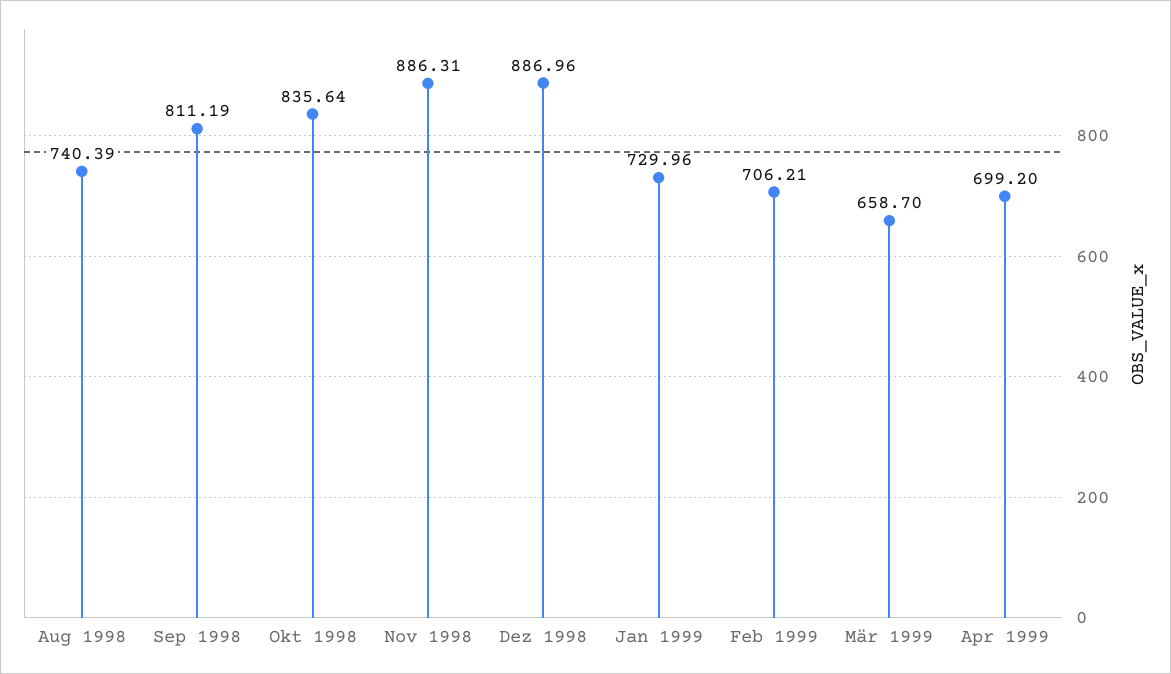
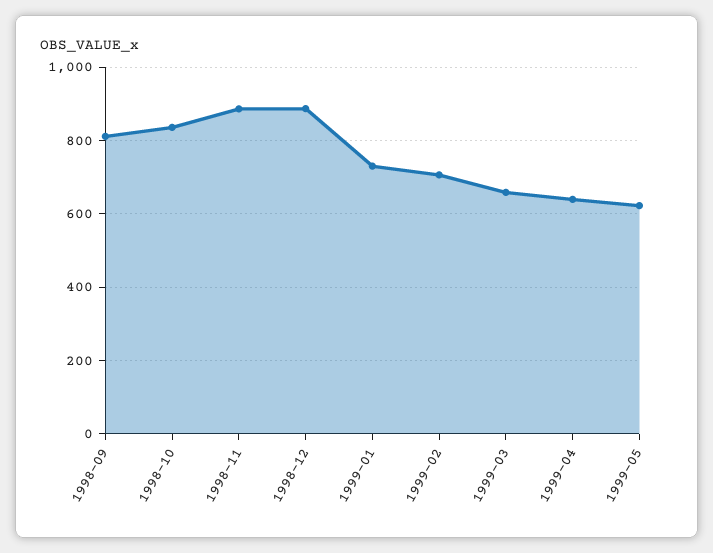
Aug 1998: 740.39 -> none
Apr 1999: 699.2 -> 640
1999-05: none -> 620

